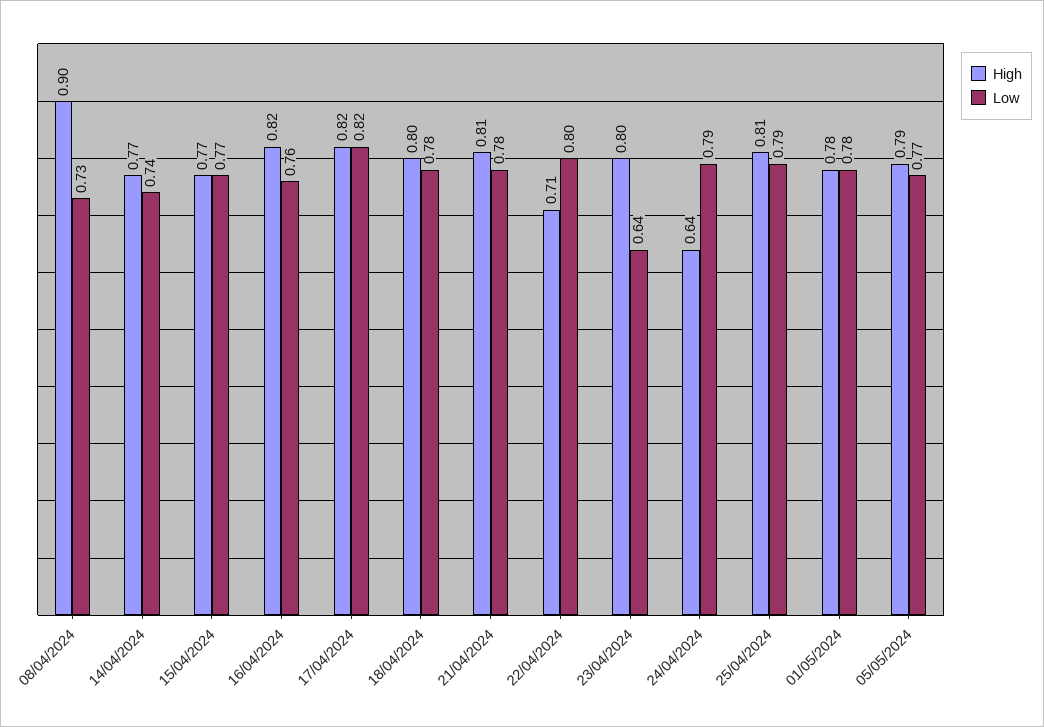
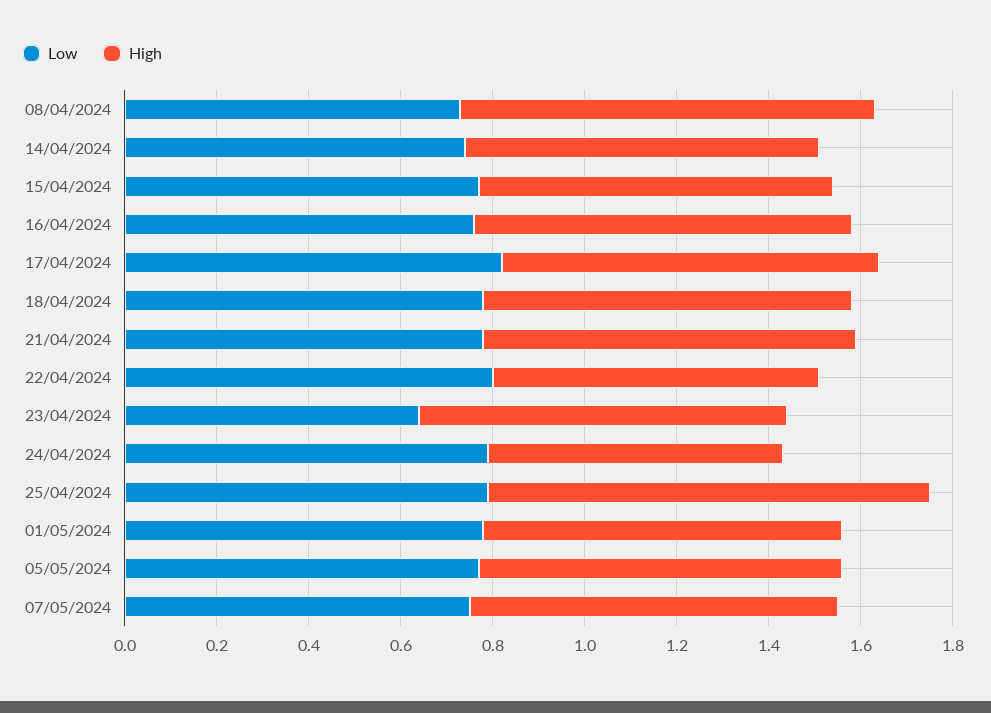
High, 25/04/2024: 0.81 -> 0.95
Low, 07/05/2024: none -> 0.75
High, 07/05/2024: none -> 0.8

